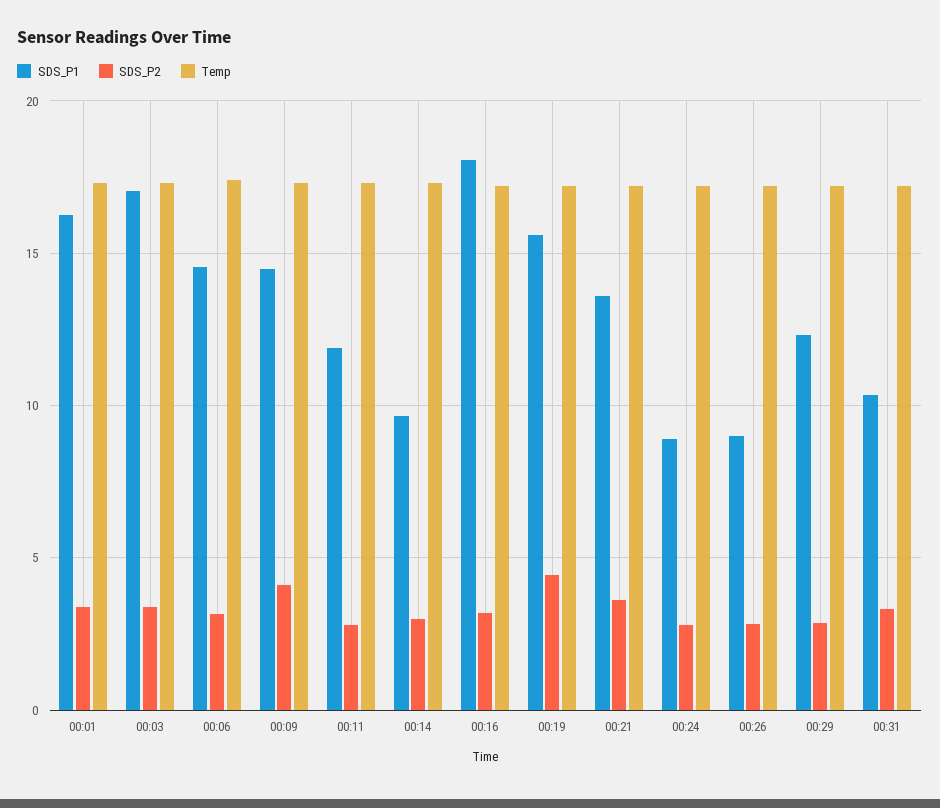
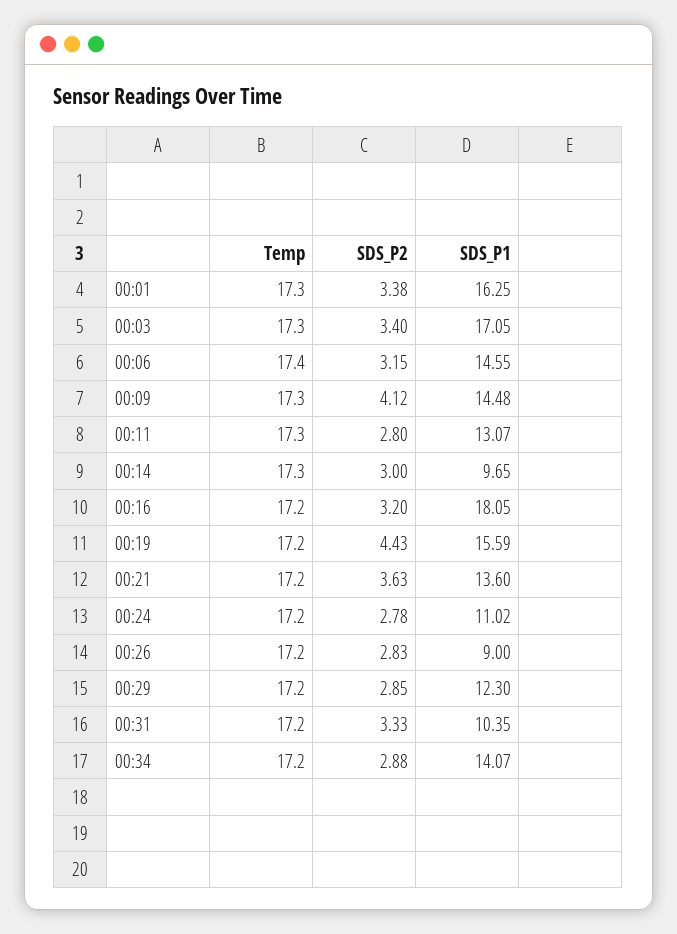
SDS_P1, 00:11: 12 -> 13.07
SDS_P1, 00:24: 9 -> 11.02
Temp, 00:34: none -> 17.2
SDS_P2, 00:34: none -> 2.88
SDS_P1, 00:34: none -> 14.07

